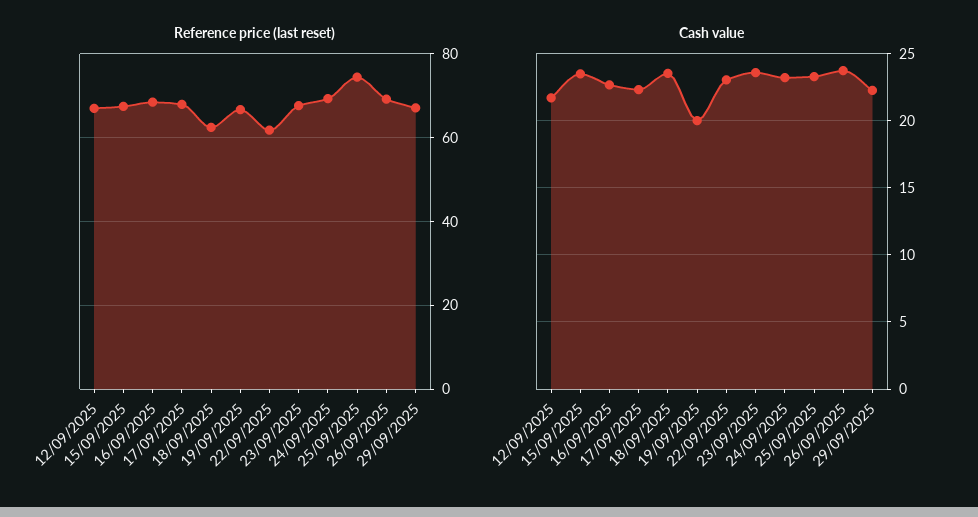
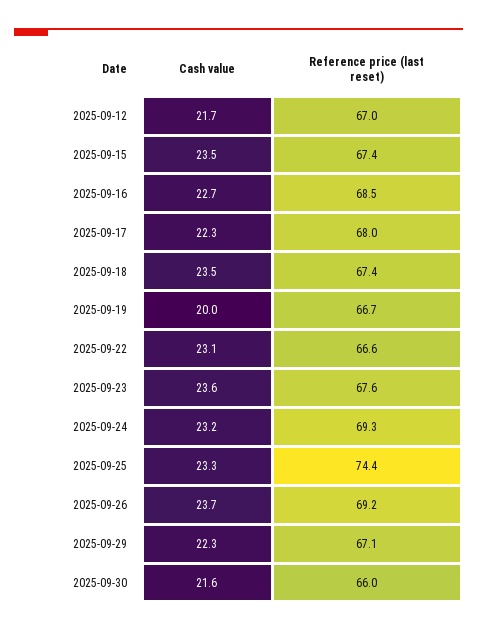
Reference price (last reset), 18/09/2025: 62 -> 67.4
Reference price (last reset), 22/09/2025: 62 -> 66.6
Cash value, 2025-09-30: none -> 21.6
Reference price (last reset), 2025-09-30: none -> 66

